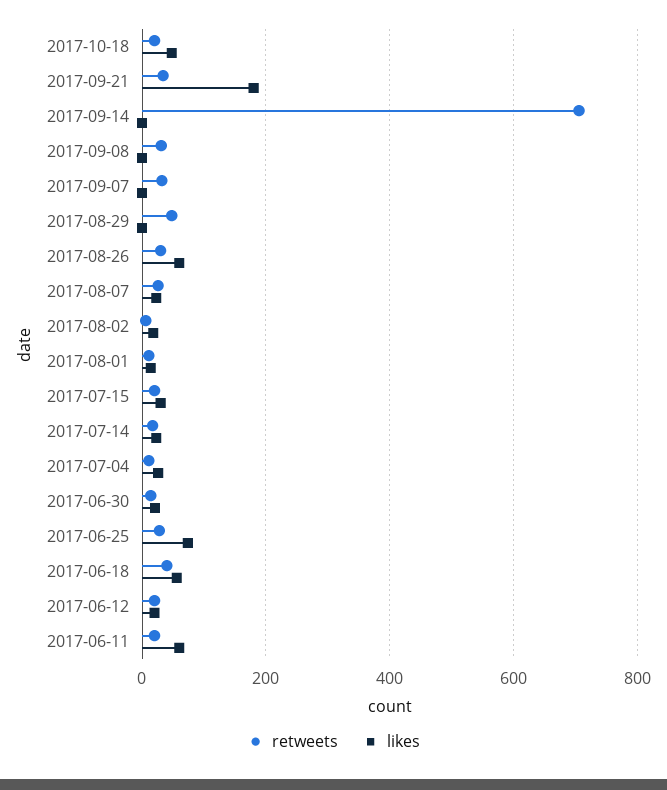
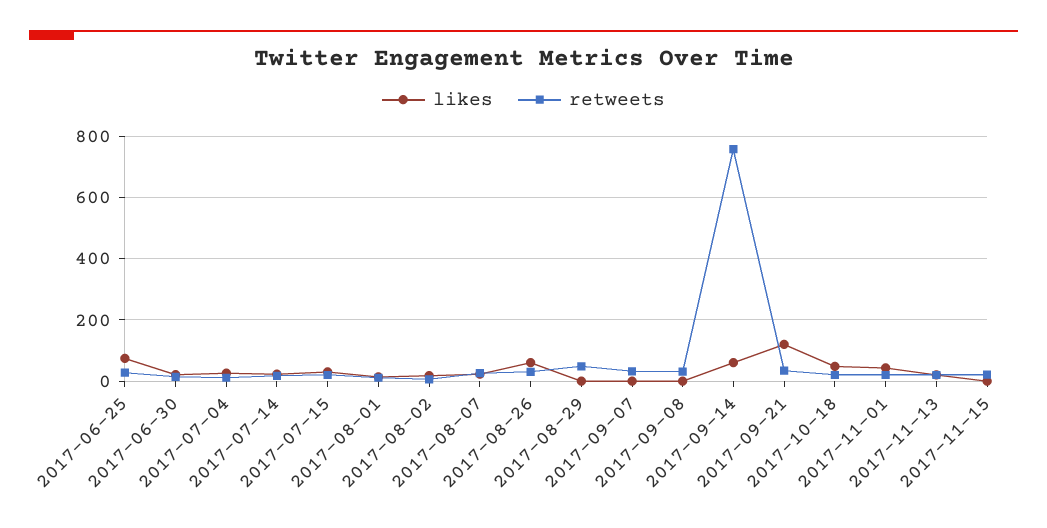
likes, 2017-09-21: 180 -> 120
retweets, 2017-09-14: 700 -> 760
likes, 2017-09-14: 0 -> 60
retweets, 2017-06-18: 40 -> none
likes, 2017-06-18: 60 -> none
retweets, 2017-06-12: 20 -> none
likes, 2017-06-12: 20 -> none
retweets, 2017-06-11: 20 -> none
likes, 2017-06-11: 60 -> none
likes, 2017-11-01: none -> 40
retweets, 2017-11-01: none -> 20
likes, 2017-11-13: none -> 20
retweets, 2017-11-13: none -> 20
likes, 2017-11-15: none -> 0
retweets, 2017-11-15: none -> 20

